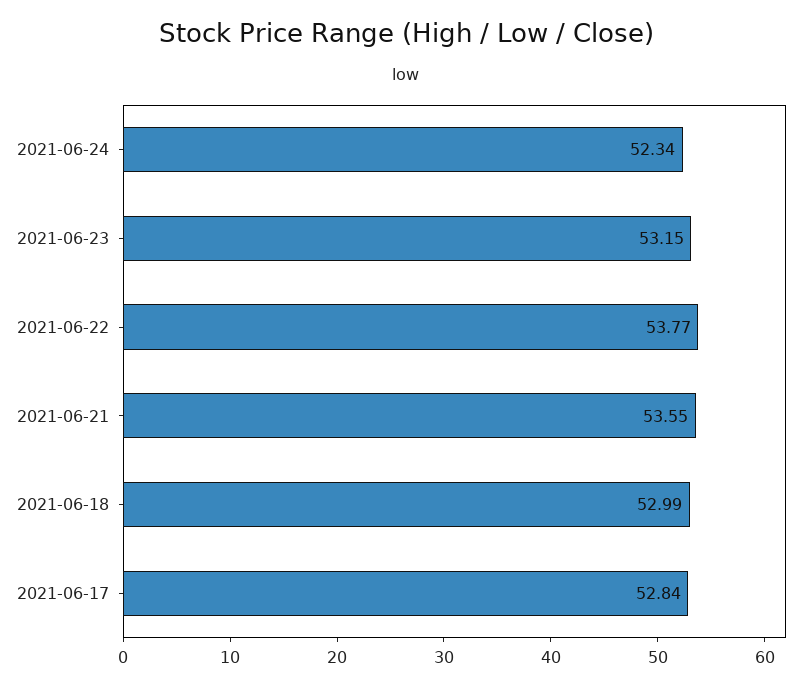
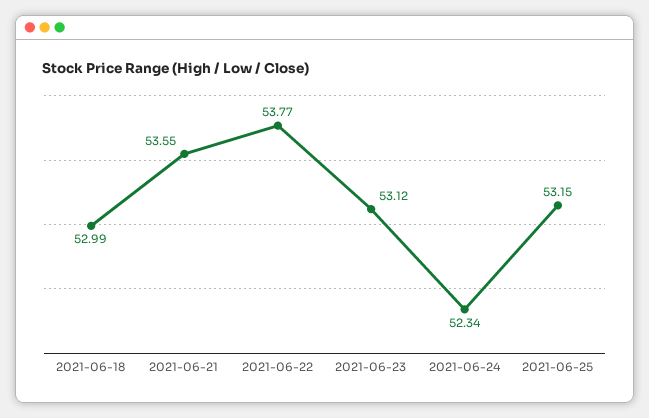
2021-06-23: 53.15 -> 53.12
2021-06-17: 52.84 -> none
2021-06-25: none -> 53.15

